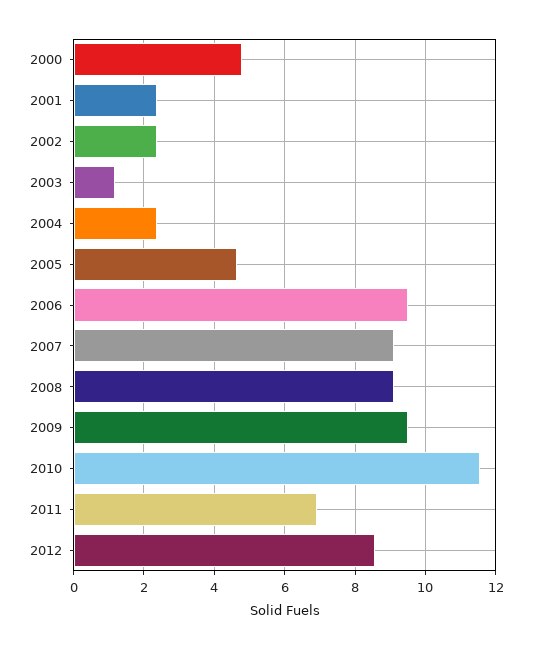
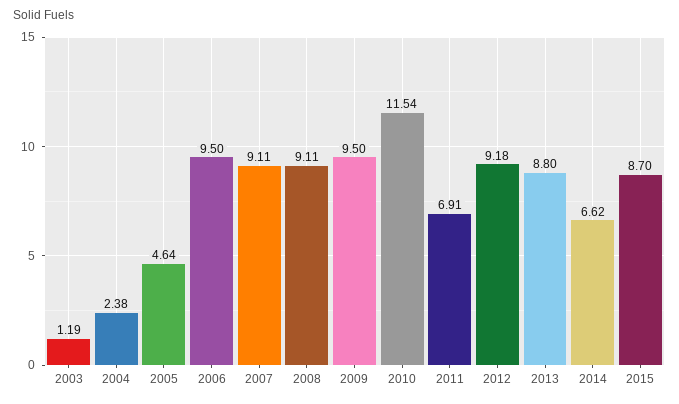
2000: 4.8 -> none
2001: 2.4 -> none
2002: 2.4 -> none
2012: 8.6 -> 9.18
2013: none -> 8.8
2014: none -> 6.62
2015: none -> 8.7

